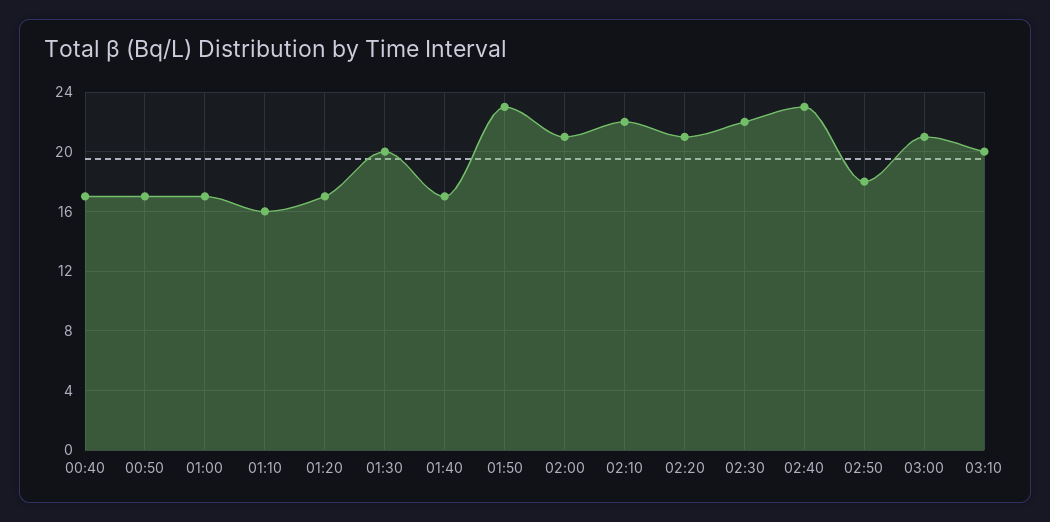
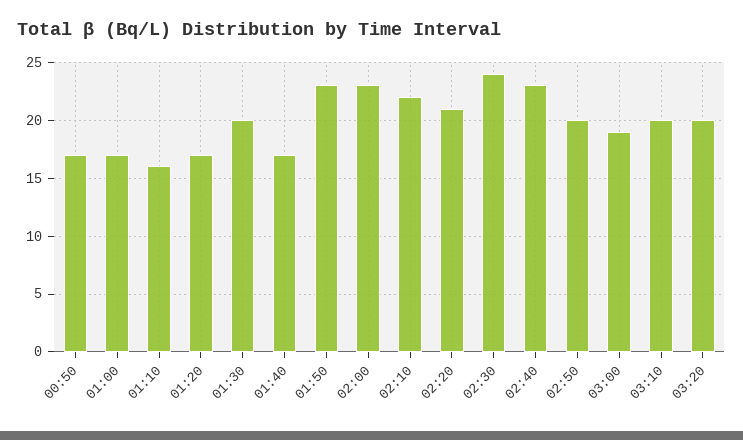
00:40: 17 -> none
02:00: 21 -> 23
02:30: 22 -> 24
02:50: 18 -> 20
03:00: 21 -> 19
03:20: none -> 20

